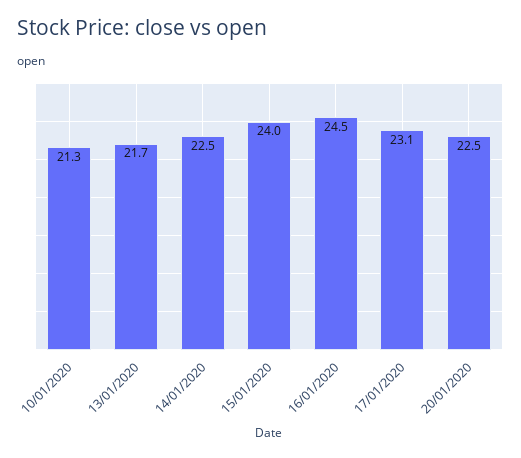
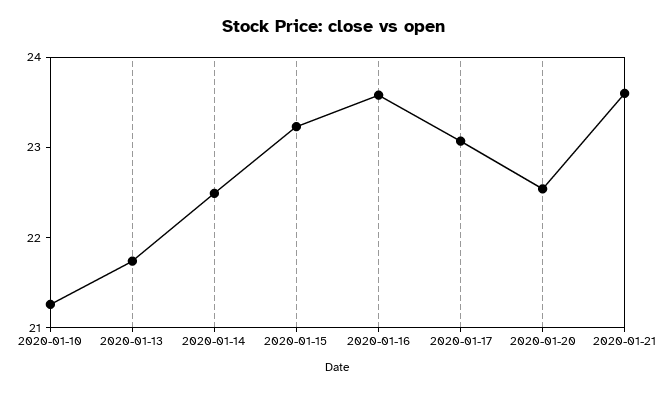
15/01/2020: 24 -> 23.2
16/01/2020: 24.5 -> 23.6
2020-01-21: none -> 23.6

